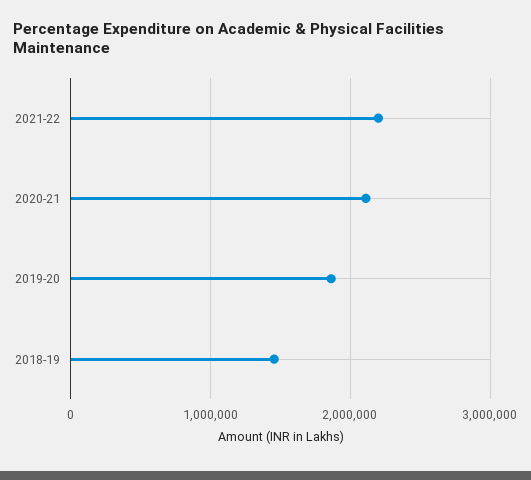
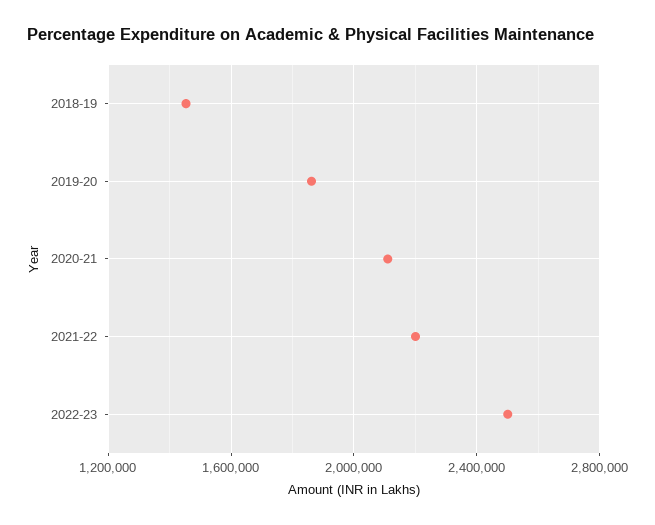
2022-23: none -> 2500000

